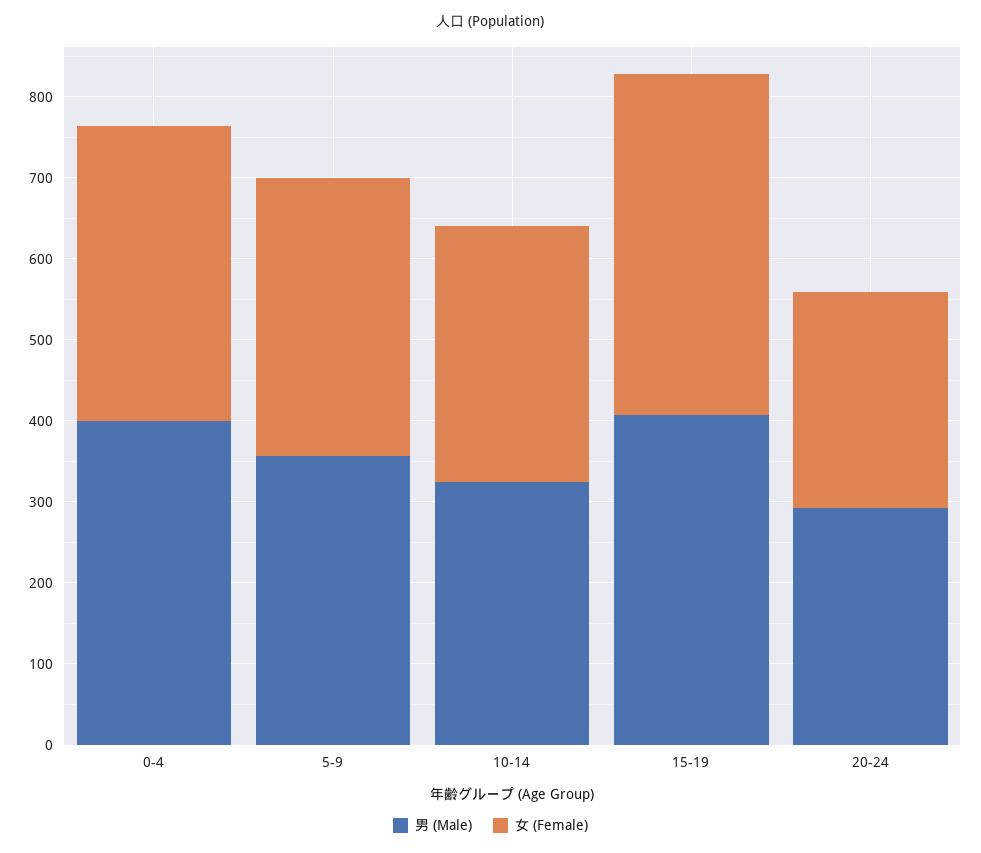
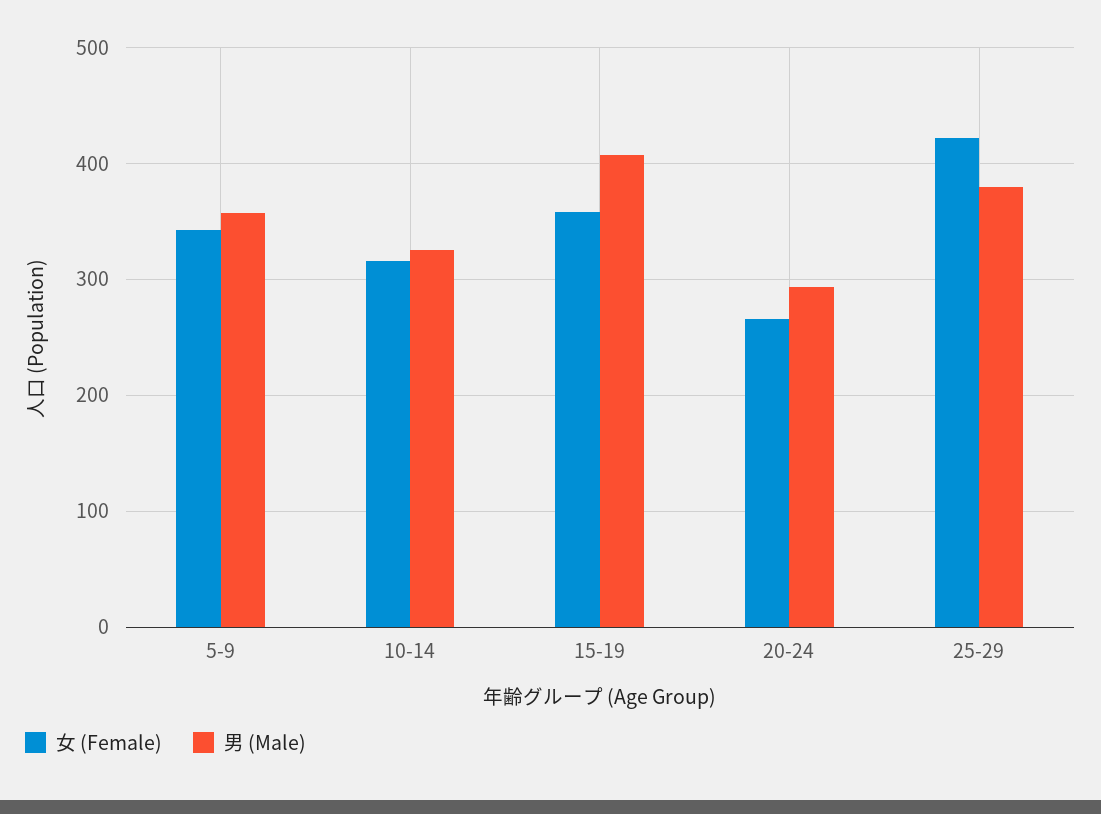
男 (Male), 0-4: 400 -> none
女 (Female), 0-4: 360 -> none
女 (Female), 15-19: 420 -> 360
女 (Female), 25-29: none -> 420
男 (Male), 25-29: none -> 380

